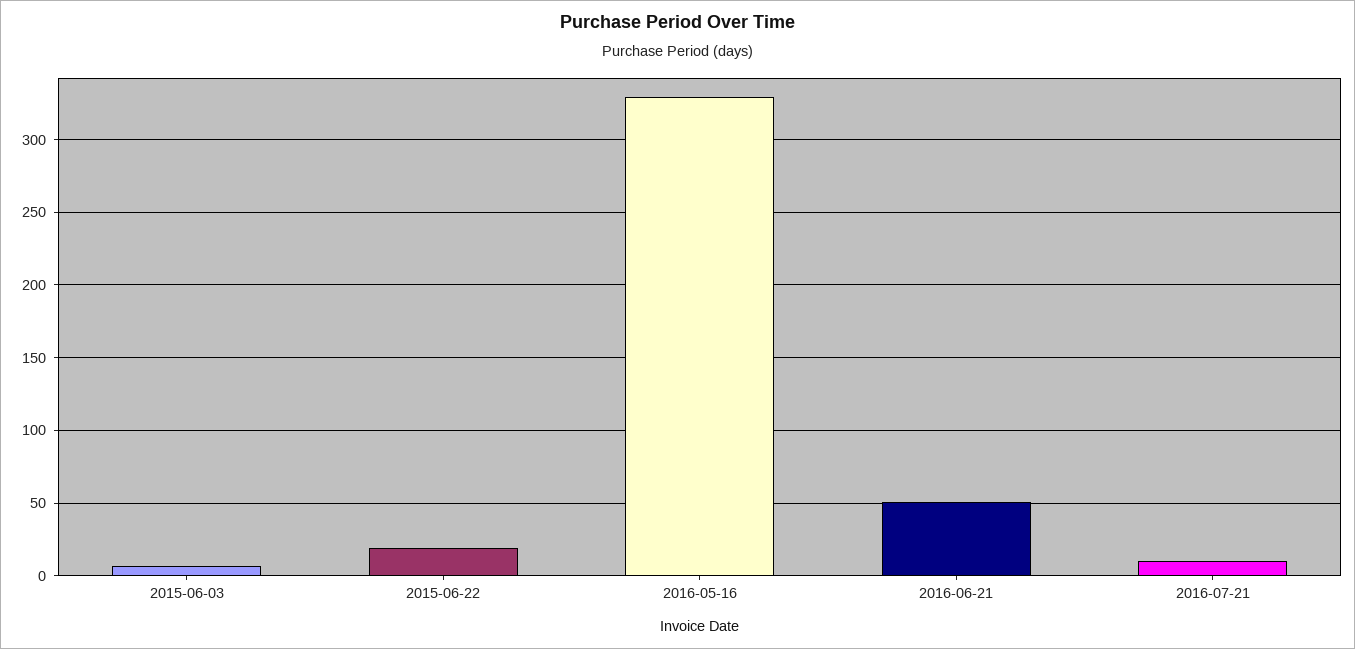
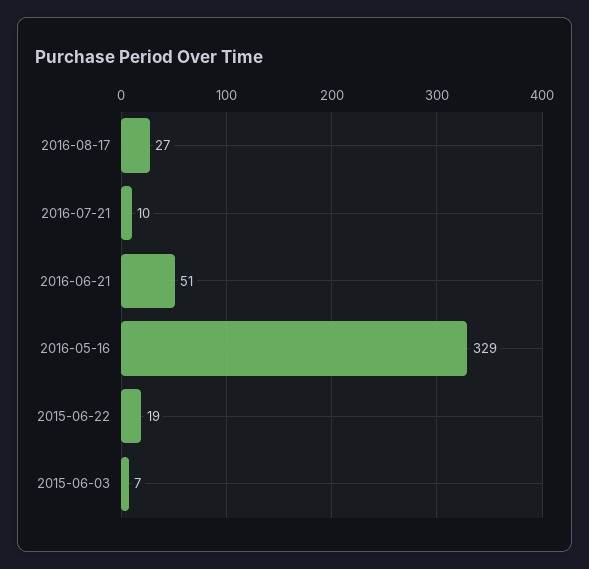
2016-08-17: none -> 27

